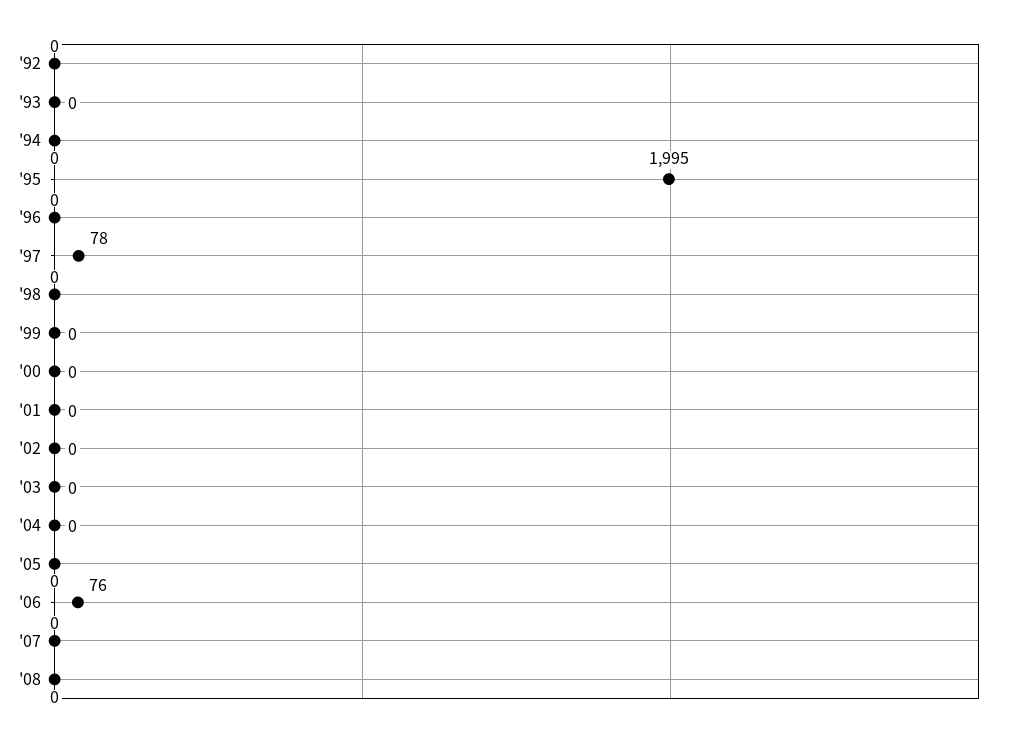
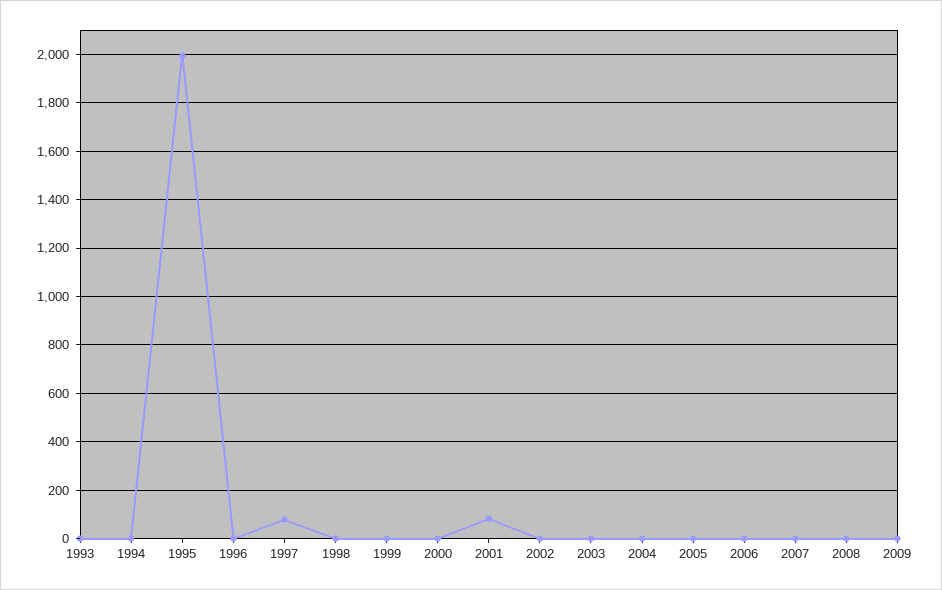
'92: 0 -> none
'01: 0 -> 75
'06: 76 -> 0
2009: none -> 0

